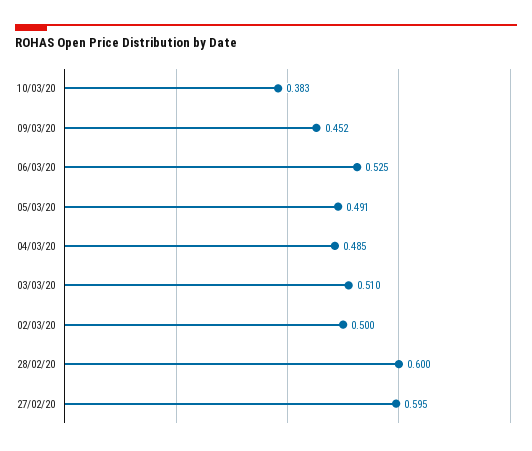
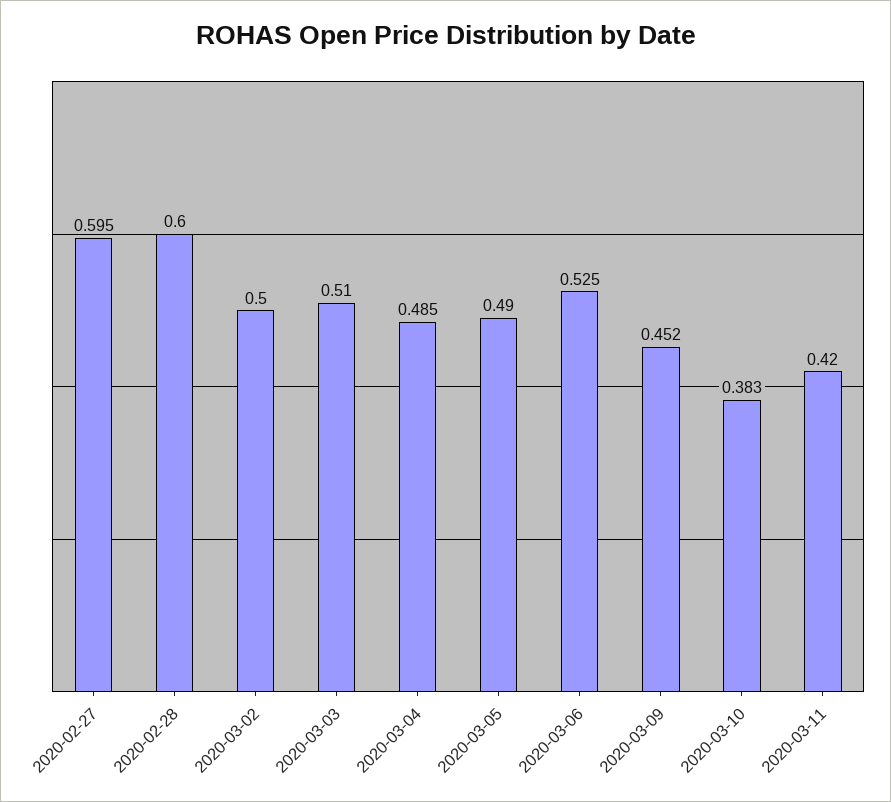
05/03/20: 0.491 -> 0.49
2020-03-11: none -> 0.42

